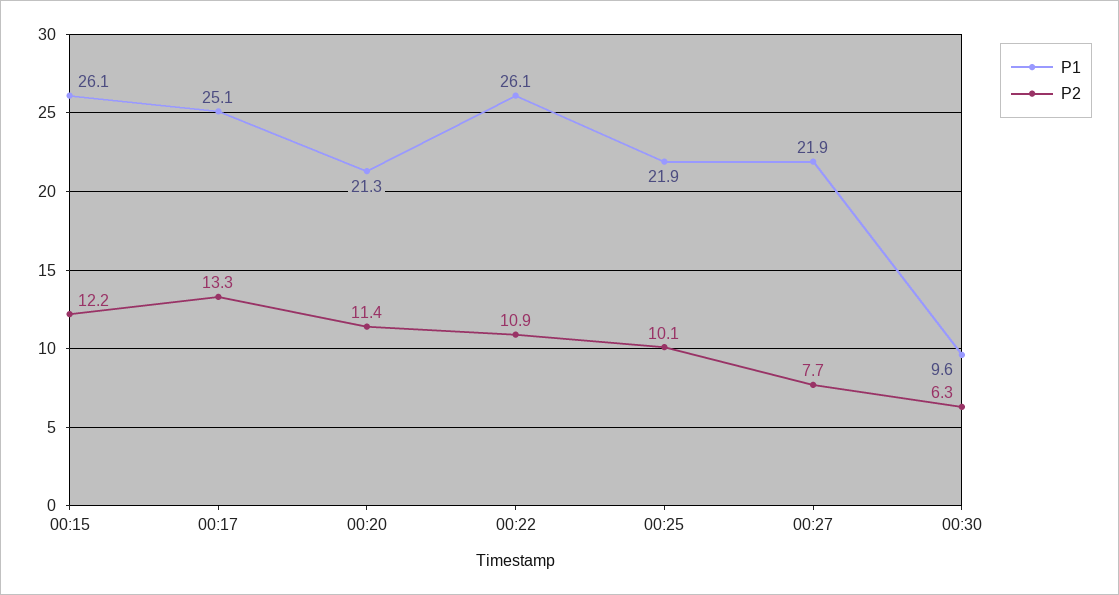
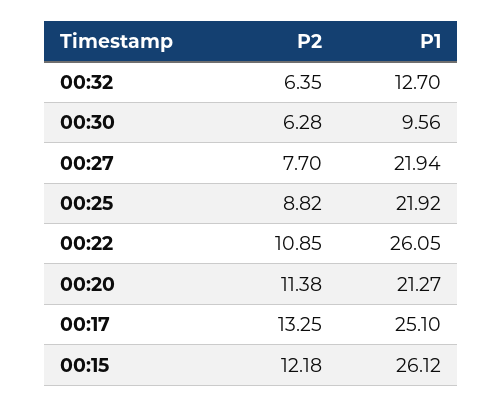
P2, 00:25: 10.1 -> 8.82
P2, 00:32: none -> 6.35
P1, 00:32: none -> 12.7

